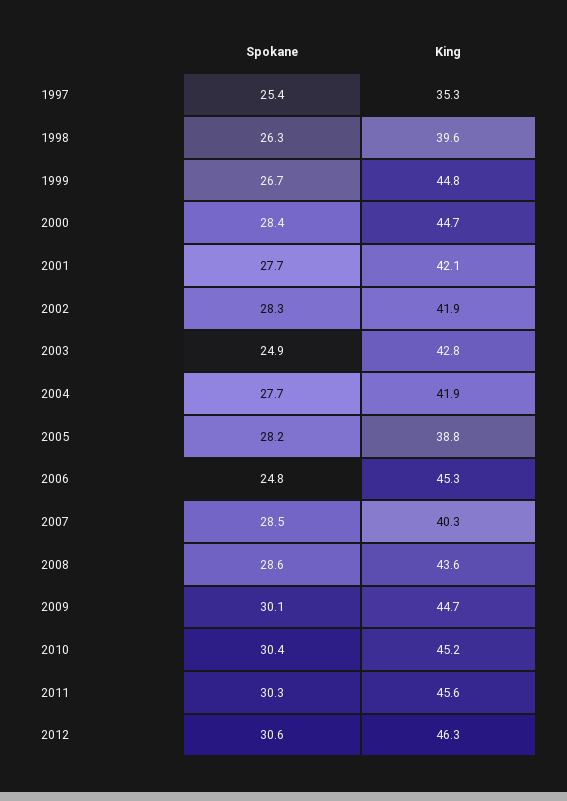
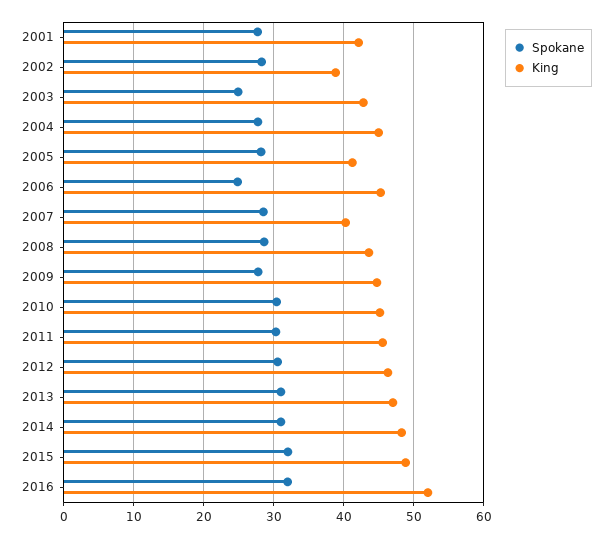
Spokane, 1997: 25.4 -> none
King, 1997: 35.3 -> none
Spokane, 1998: 26.3 -> none
King, 1998: 39.6 -> none
Spokane, 1999: 26.7 -> none
King, 1999: 44.8 -> none
Spokane, 2000: 28.4 -> none
King, 2000: 44.7 -> none
King, 2002: 41.9 -> 39
King, 2004: 41.9 -> 45
King, 2005: 38.8 -> 41
Spokane, 2009: 30.1 -> 28
Spokane, 2013: none -> 31
King, 2013: none -> 47
Spokane, 2014: none -> 31
King, 2014: none -> 48
Spokane, 2015: none -> 32
King, 2015: none -> 49
Spokane, 2016: none -> 32
King, 2016: none -> 52

